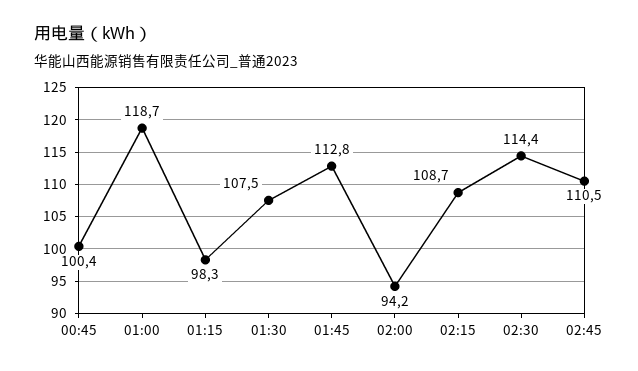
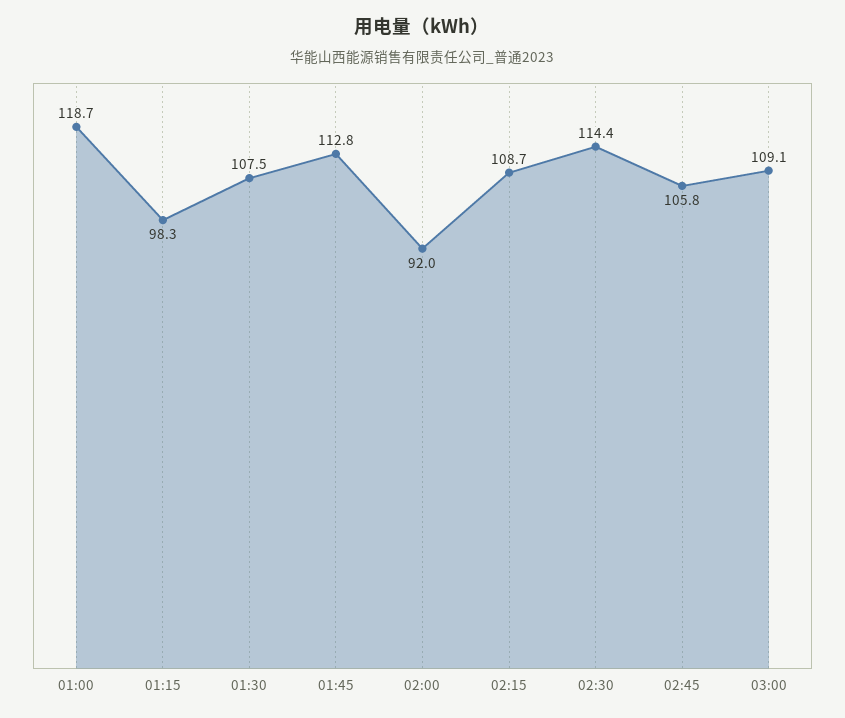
00:45: 100.4 -> none
02:00: 94.2 -> 92
02:45: 110.5 -> 105.8
03:00: none -> 109.1

